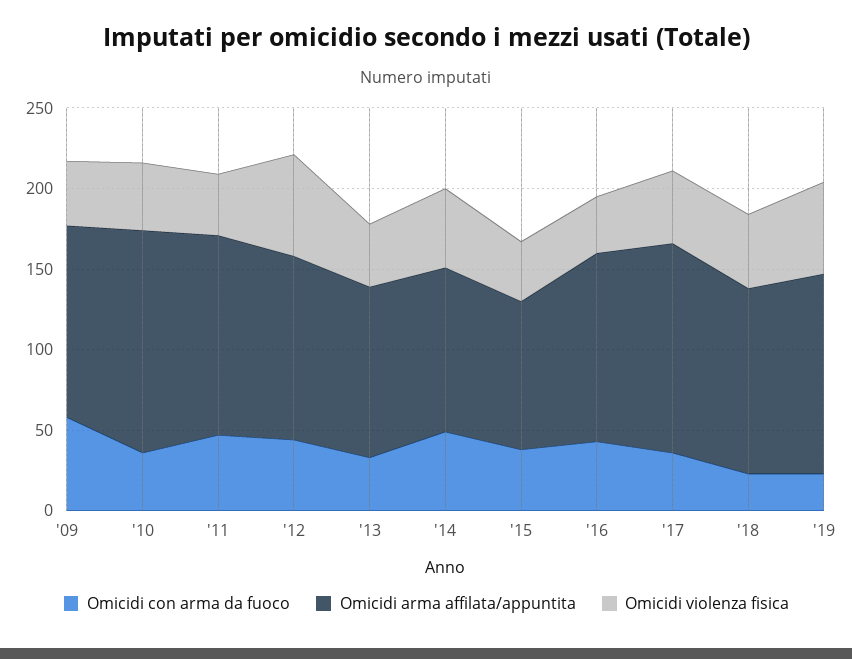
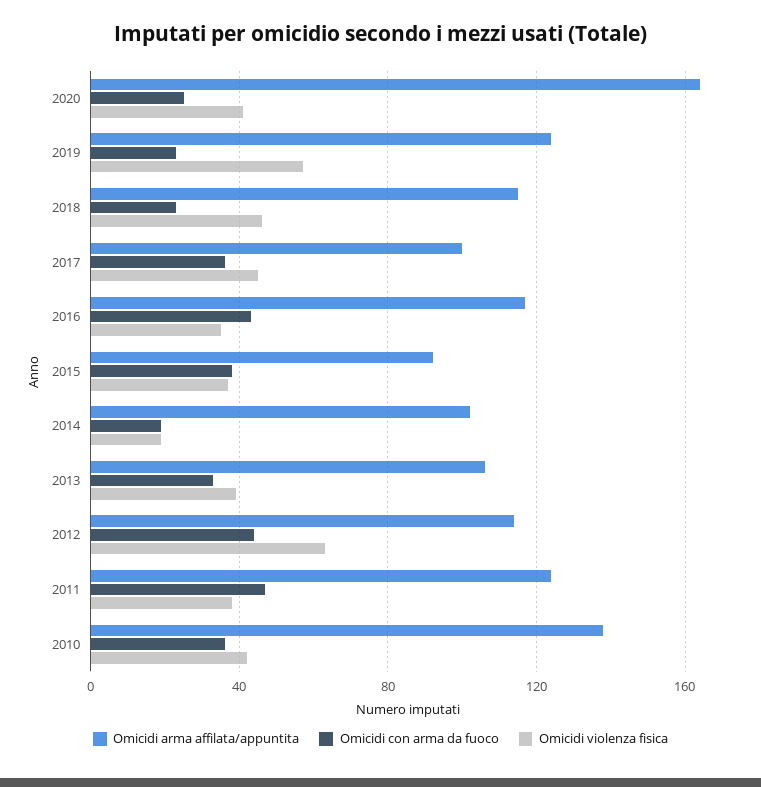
Omicidi con arma da fuoco, '09: 60 -> none
Omicidi arma affilata/appuntita, '09: 120 -> none
Omicidi violenza fisica, '09: 40 -> none
Omicidi con arma da fuoco, '14: 50 -> 20
Omicidi violenza fisica, '14: 50 -> 20
Omicidi arma affilata/appuntita, '17: 130 -> 100
Omicidi arma affilata/appuntita, 2020: none -> 165
Omicidi con arma da fuoco, 2020: none -> 25
Omicidi violenza fisica, 2020: none -> 40

